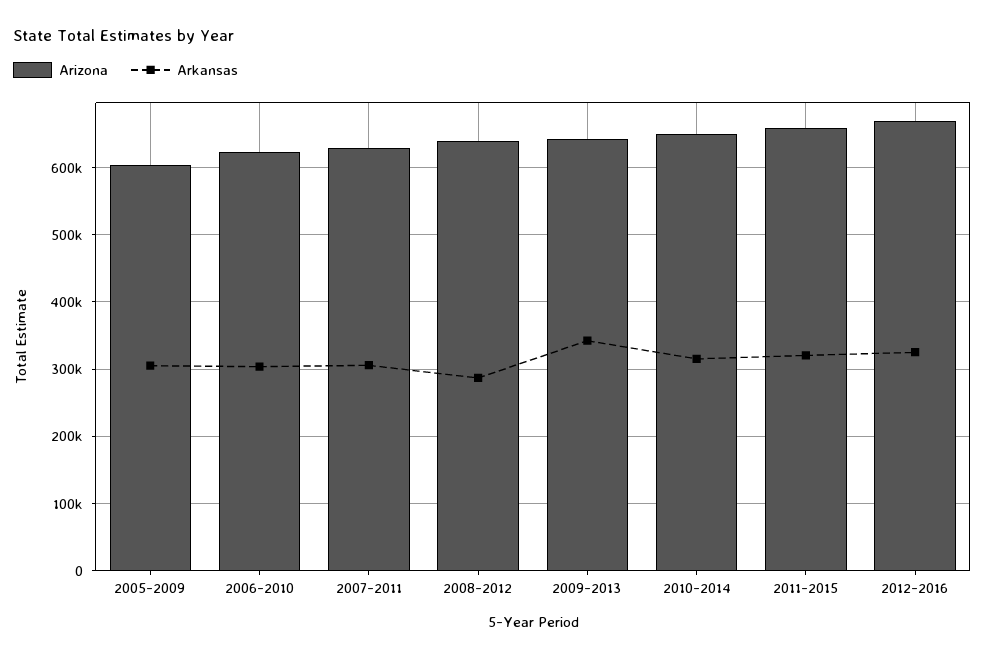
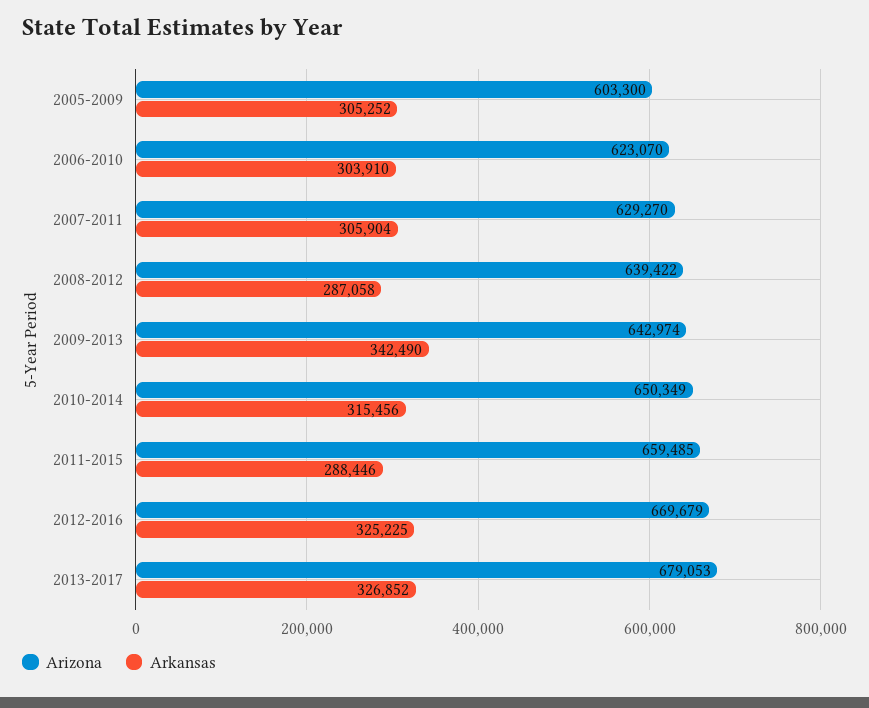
Arkansas, 2011-2015: 320000 -> 288446
Arizona, 2013-2017: none -> 679053
Arkansas, 2013-2017: none -> 326852

